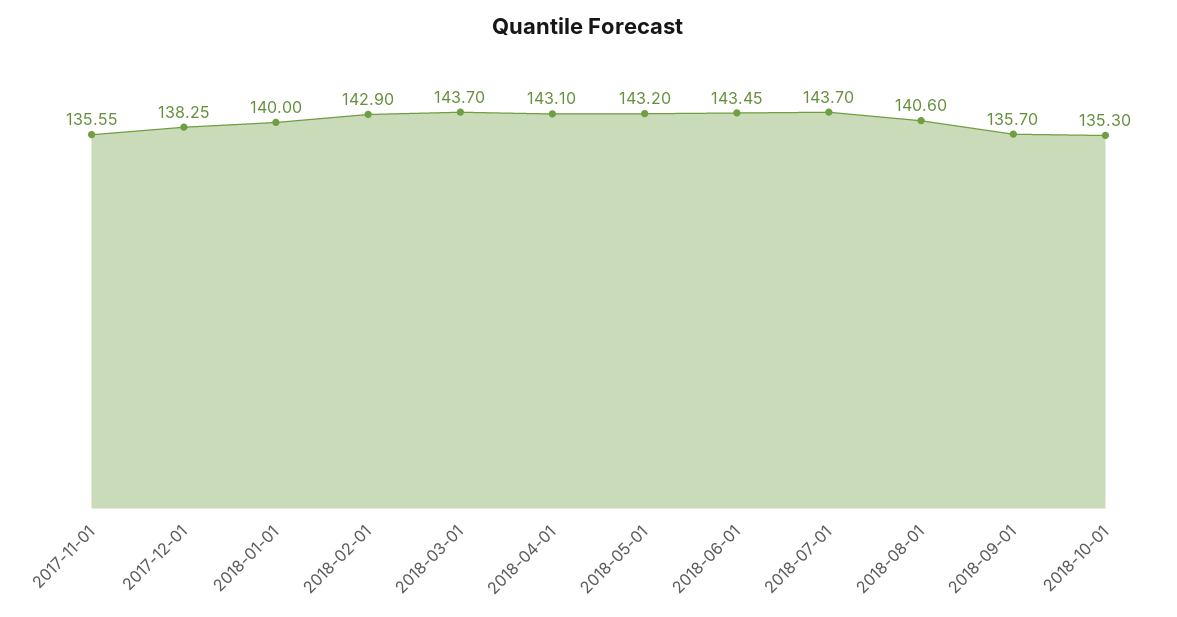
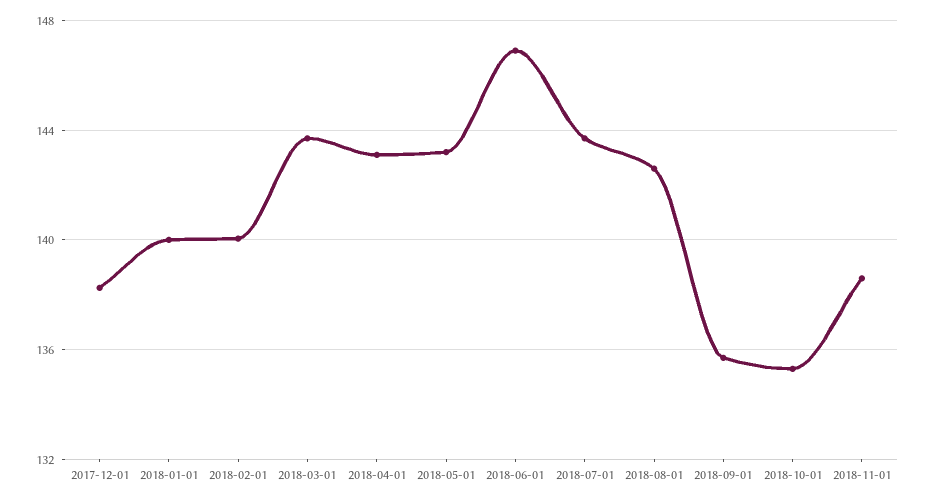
2017-11-01: 135.55 -> none
2018-02-01: 142.9 -> 140
2018-06-01: 143.45 -> 147
2018-08-01: 140.6 -> 142.5
2018-11-01: none -> 138.5

